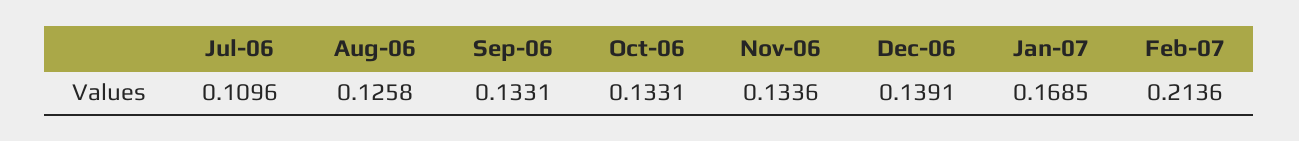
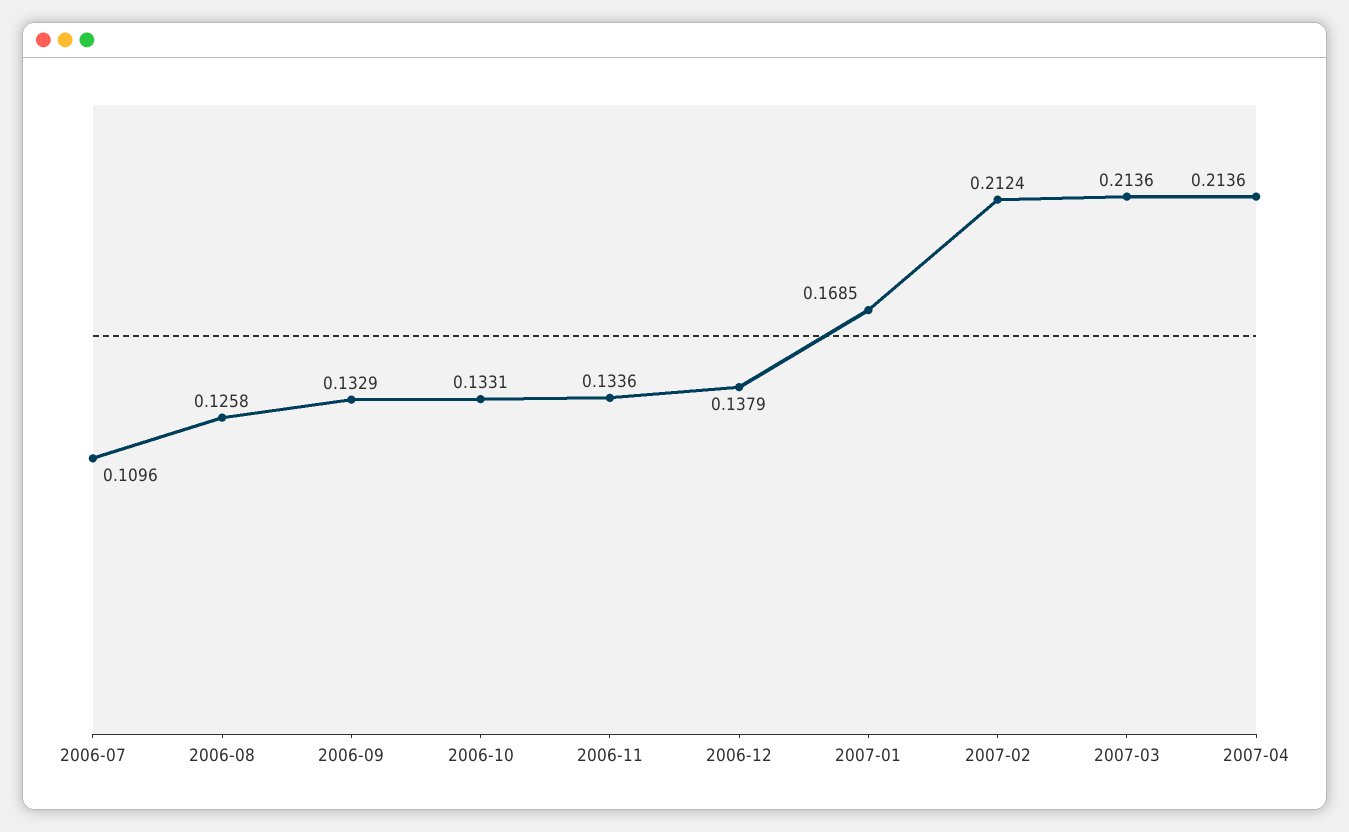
Sep-06: 0.1331 -> 0.1329
Dec-06: 0.1391 -> 0.1379
Feb-07: 0.2136 -> 0.2124
2007-03: none -> 0.2136
2007-04: none -> 0.2136

